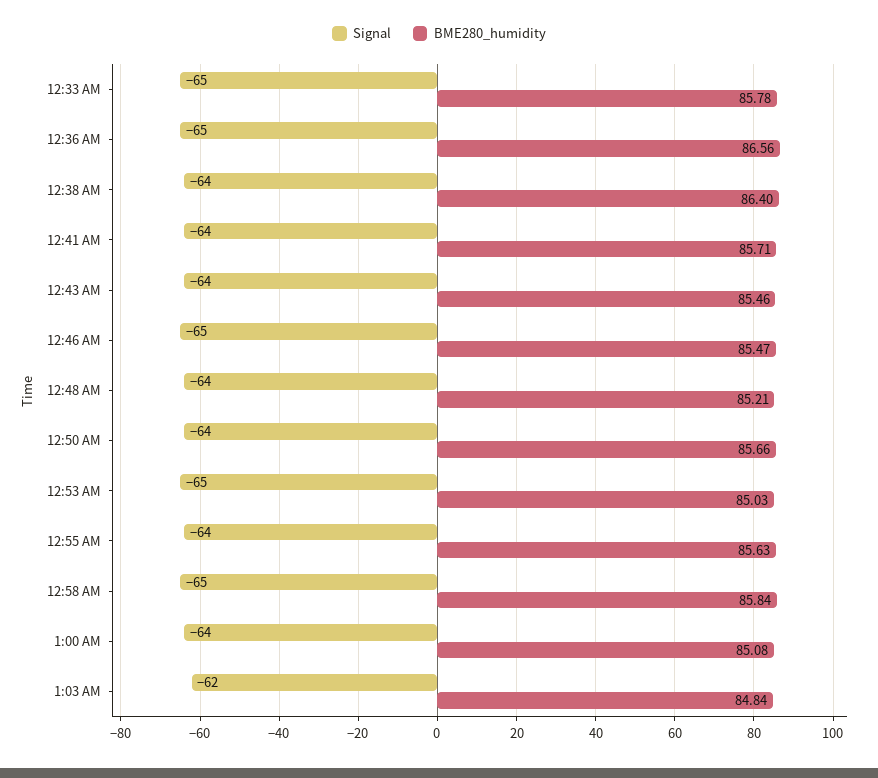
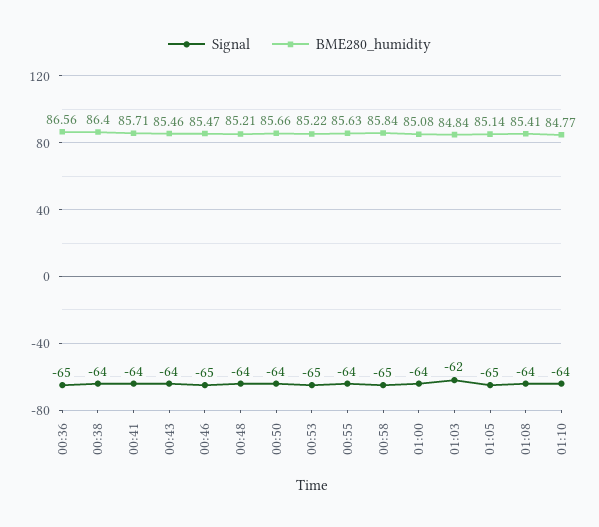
Signal, 12:33 AM: -65 -> none
BME280_humidity, 12:33 AM: 85.78 -> none
BME280_humidity, 12:53 AM: 85.03 -> 85.22
Signal, 01:05: none -> -65
BME280_humidity, 01:05: none -> 85.14
Signal, 01:08: none -> -64
BME280_humidity, 01:08: none -> 85.41
Signal, 01:10: none -> -64
BME280_humidity, 01:10: none -> 84.77

